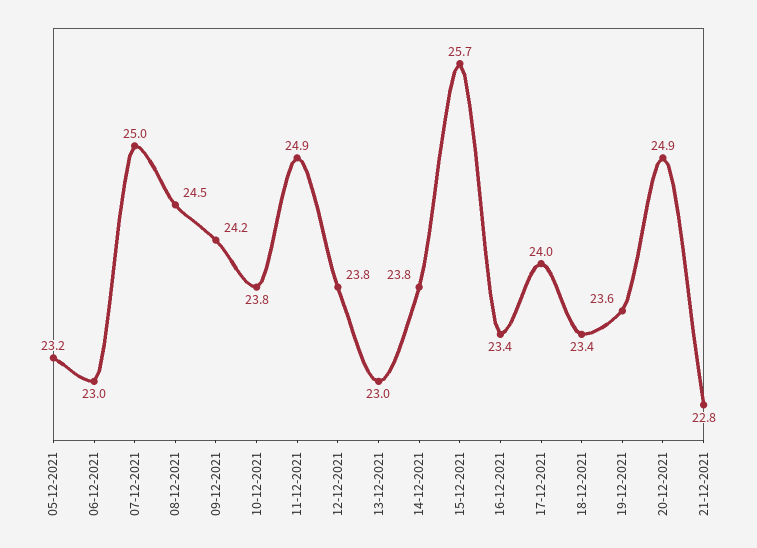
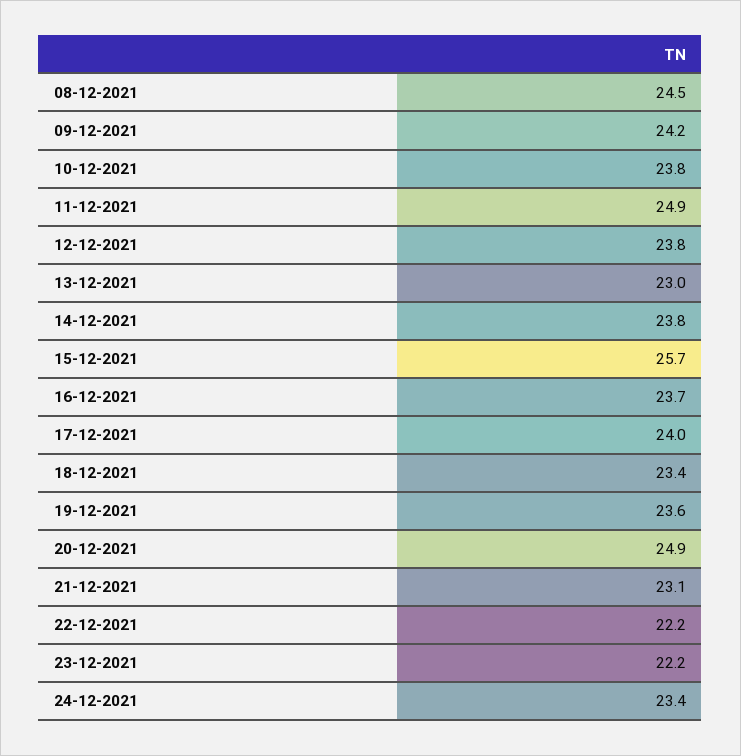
05-12-2021: 23.2 -> none
06-12-2021: 23 -> none
07-12-2021: 25 -> none
16-12-2021: 23.4 -> 23.7
21-12-2021: 22.8 -> 23.1
22-12-2021: none -> 22.2
23-12-2021: none -> 22.2
24-12-2021: none -> 23.4

